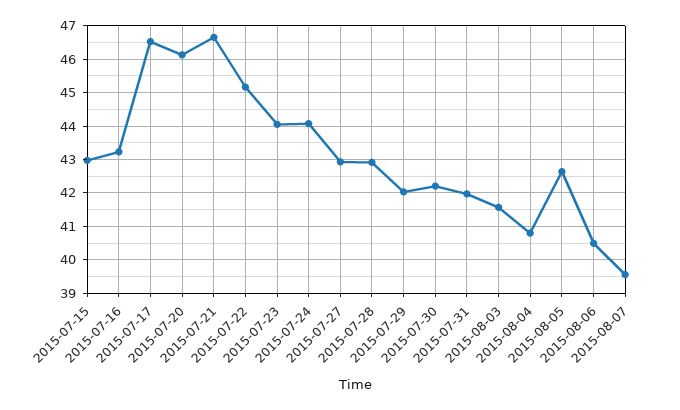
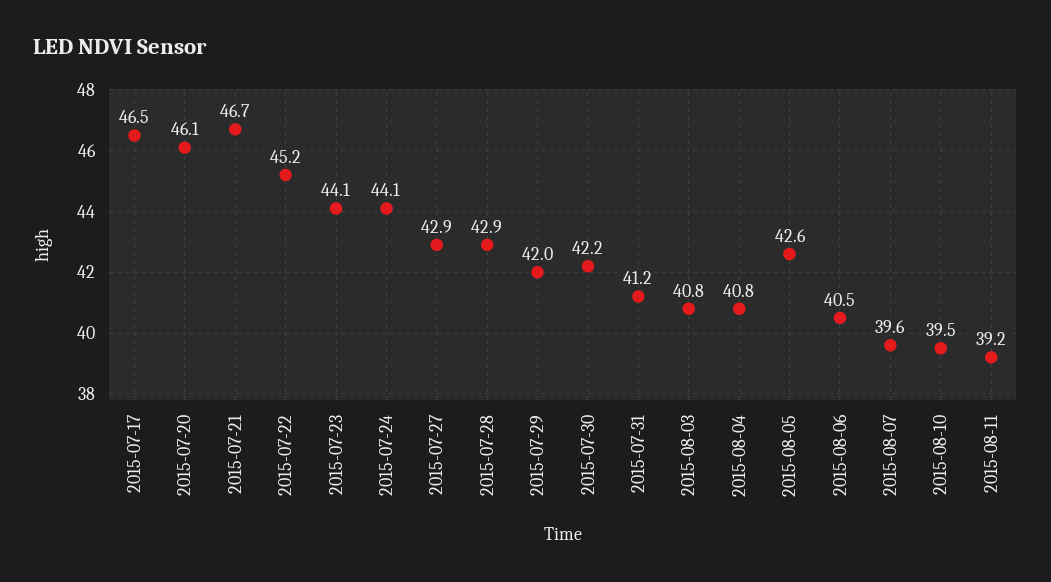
2015-07-15: 43 -> none
2015-07-16: 43.2 -> none
2015-07-31: 42 -> 41.2
2015-08-03: 41.6 -> 40.8
2015-08-10: none -> 39.5
2015-08-11: none -> 39.2

